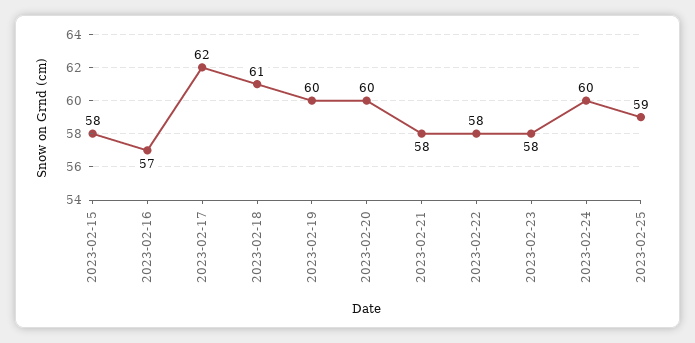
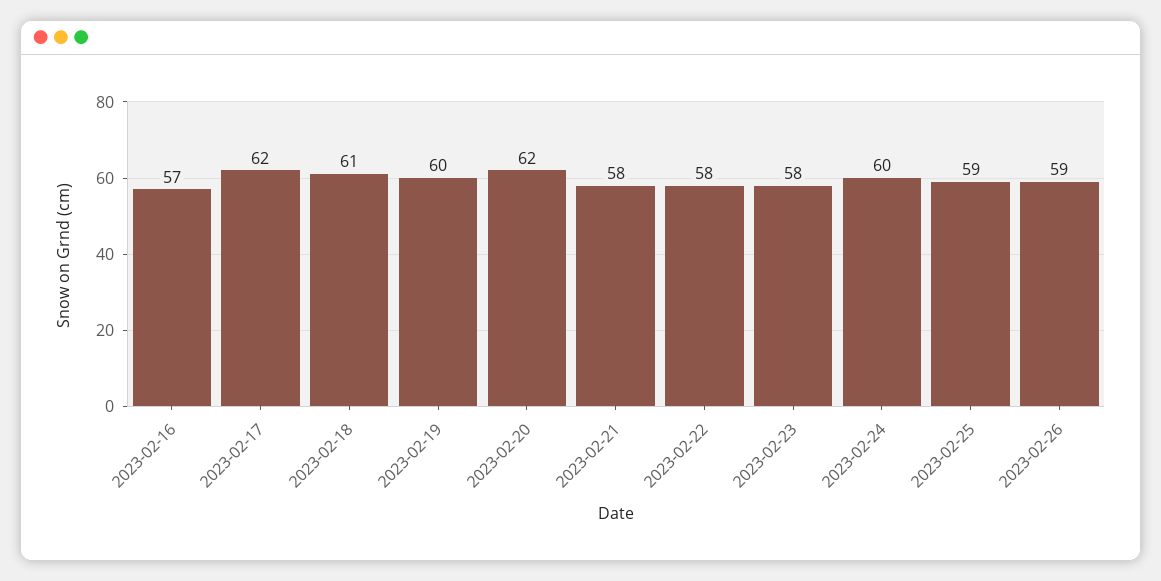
2023-02-15: 58 -> none
2023-02-20: 60 -> 62
2023-02-26: none -> 59

